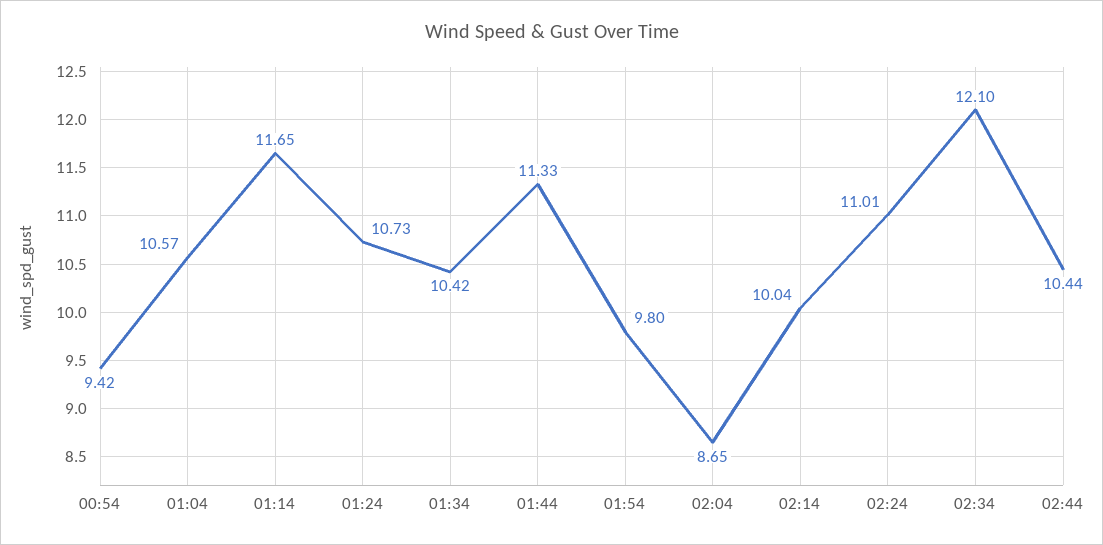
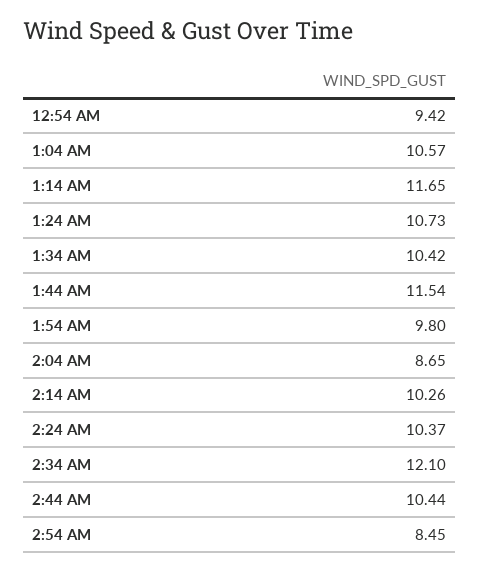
01:44: 11.33 -> 11.54
02:14: 10.04 -> 10.26
02:24: 11.01 -> 10.37
2:54 AM: none -> 8.45

